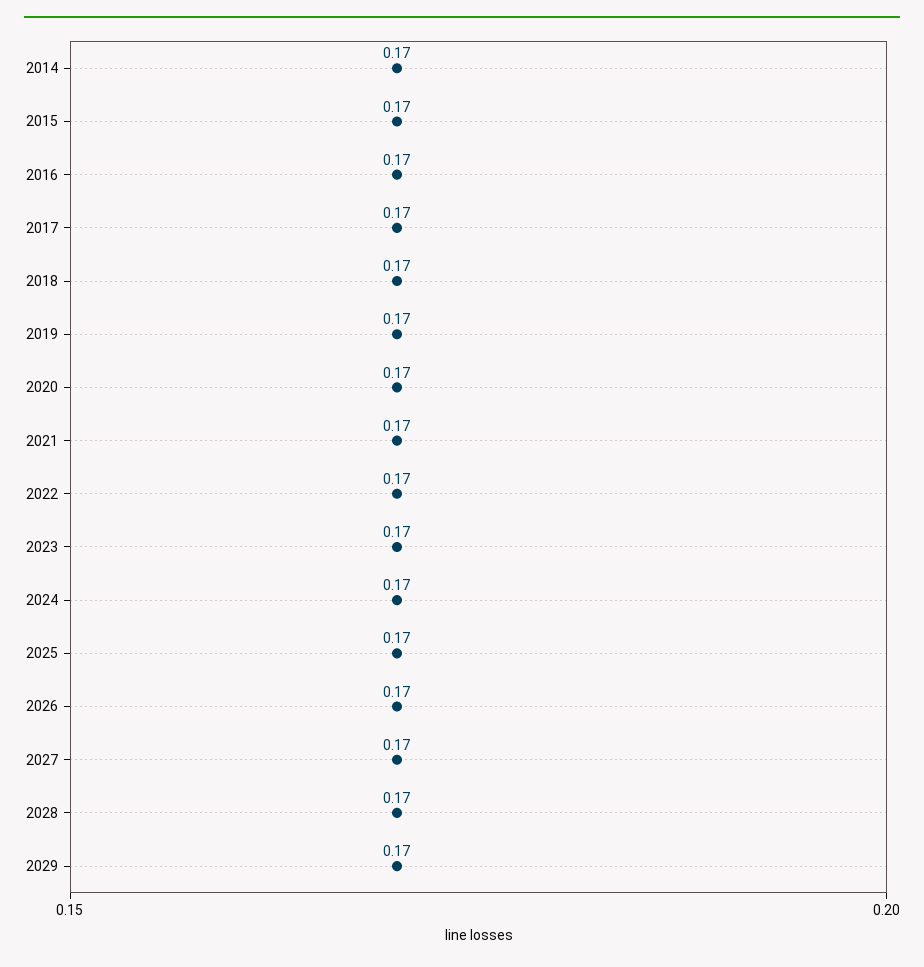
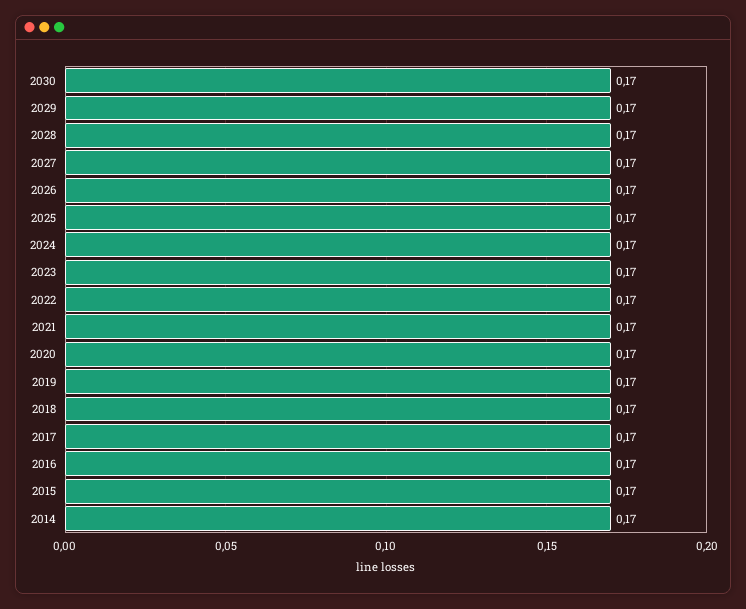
2030: none -> 0.17

